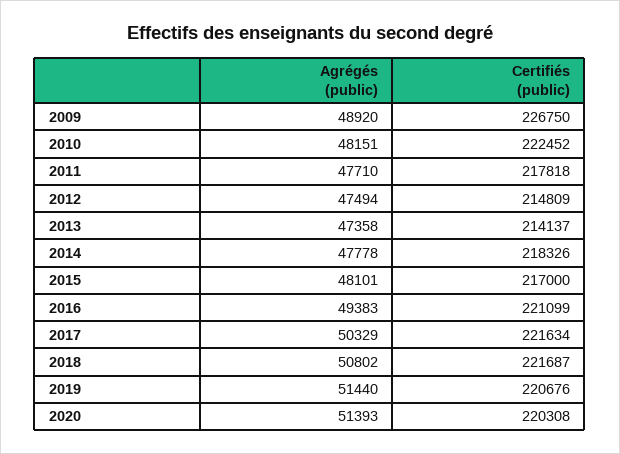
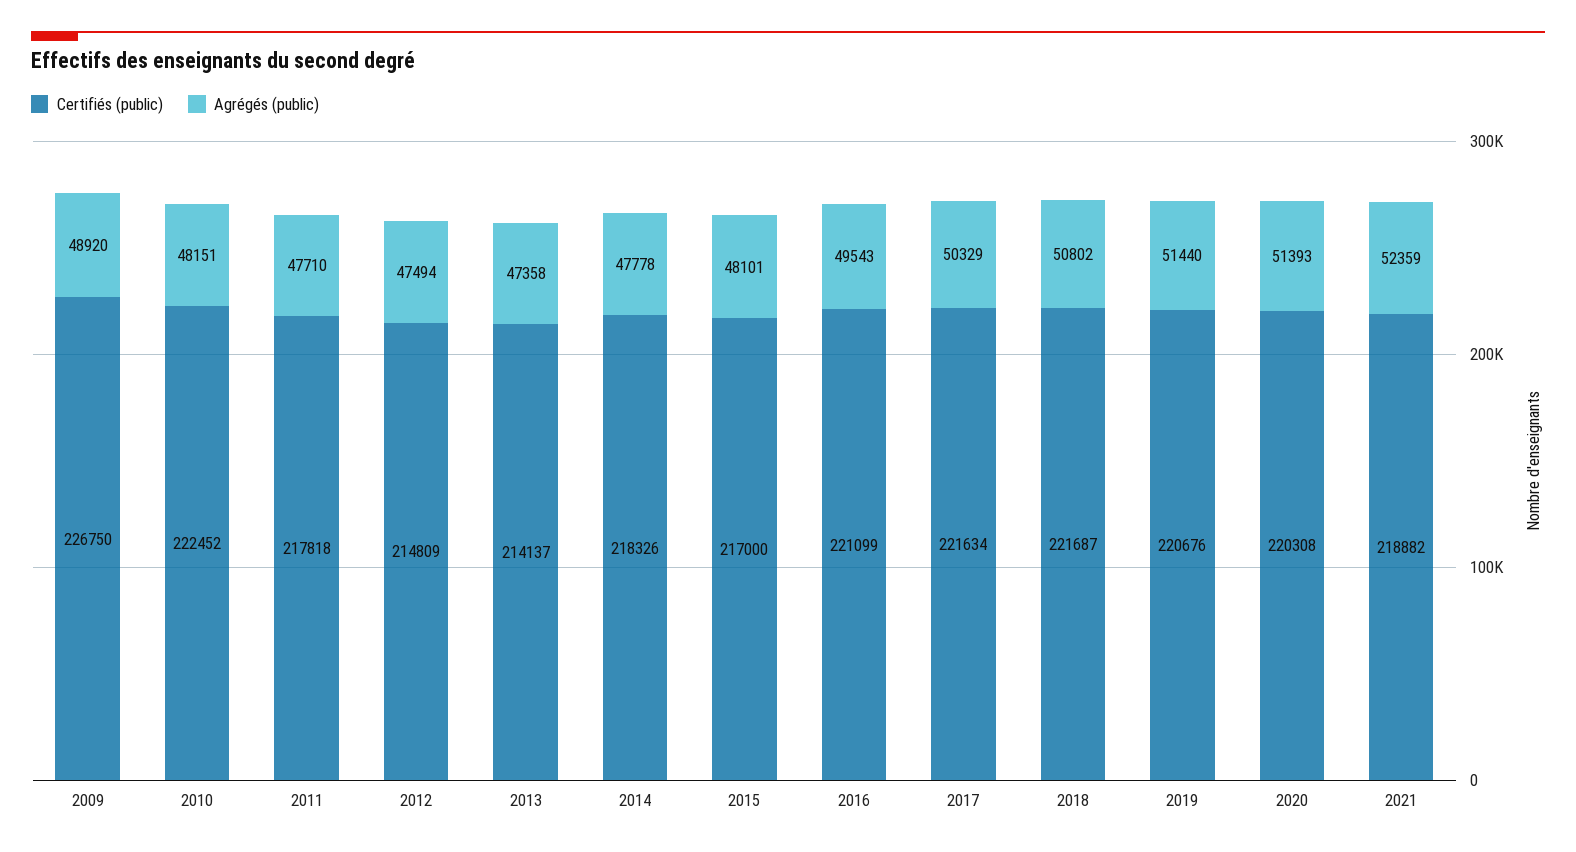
Agrégés (public), 2016: 49383 -> 49543
Certifiés (public), 2021: none -> 218882
Agrégés (public), 2021: none -> 52359

